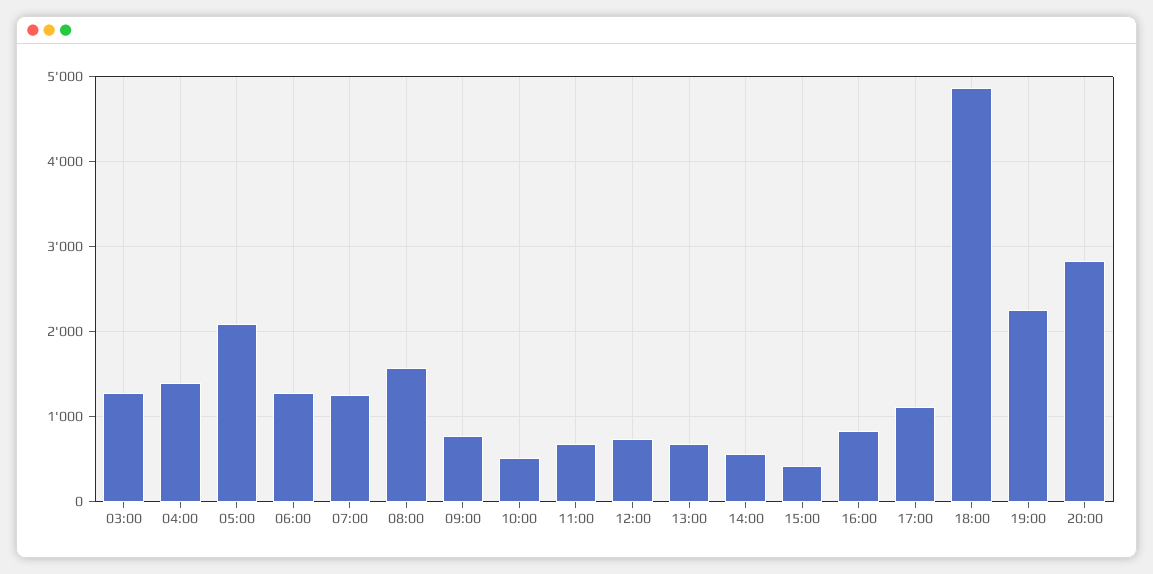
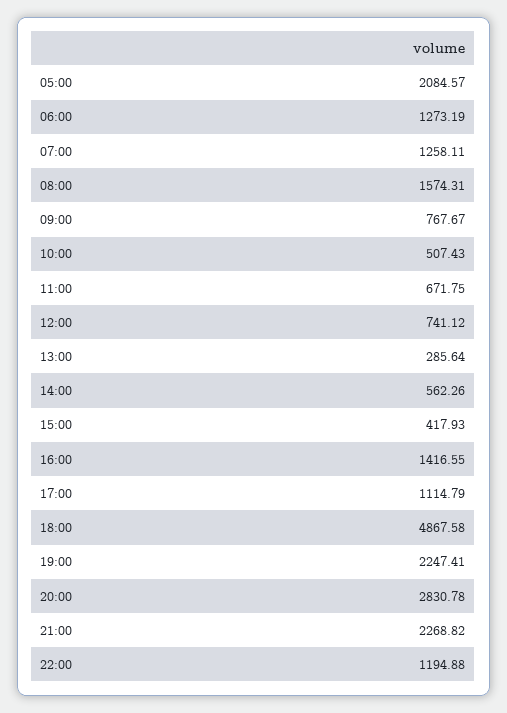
03:00: 1300 -> none
04:00: 1400 -> none
13:00: 700 -> 285.64
16:00: 800 -> 1416.55
21:00: none -> 2268.82
22:00: none -> 1194.88

